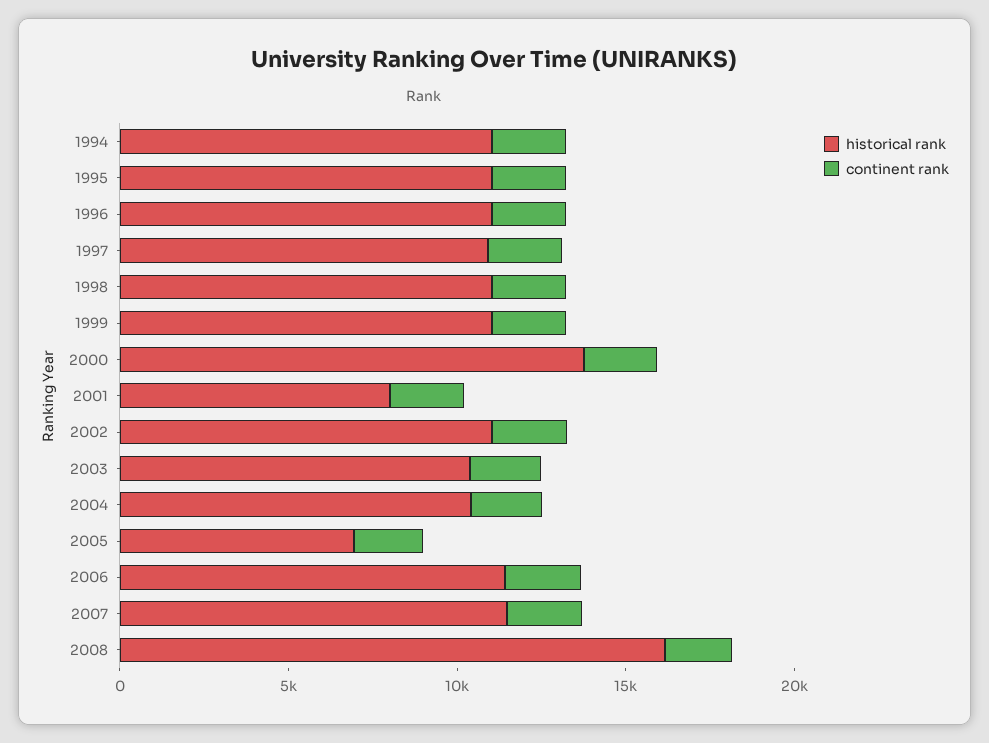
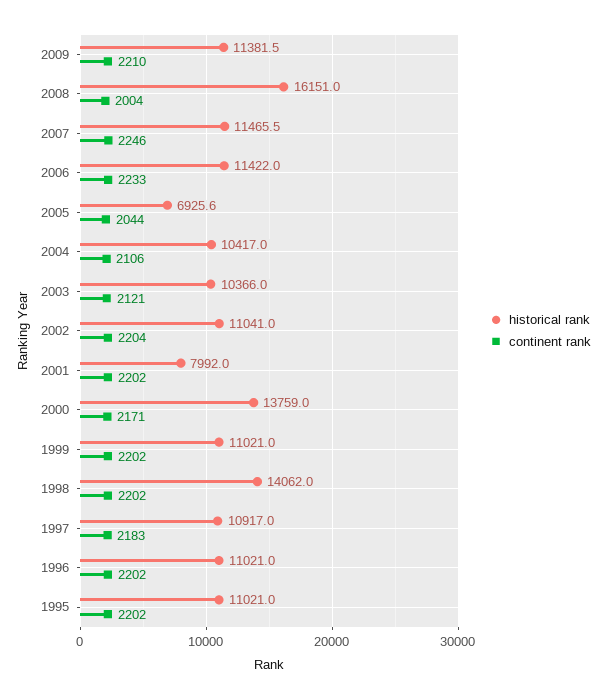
historical rank, 1994: 11000 -> none
continent rank, 1994: 2000 -> none
historical rank, 1998: 11000 -> 14062
historical rank, 2009: none -> 11381.5
continent rank, 2009: none -> 2210

